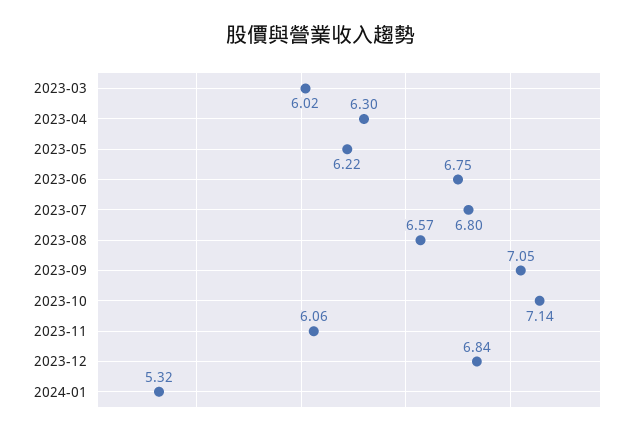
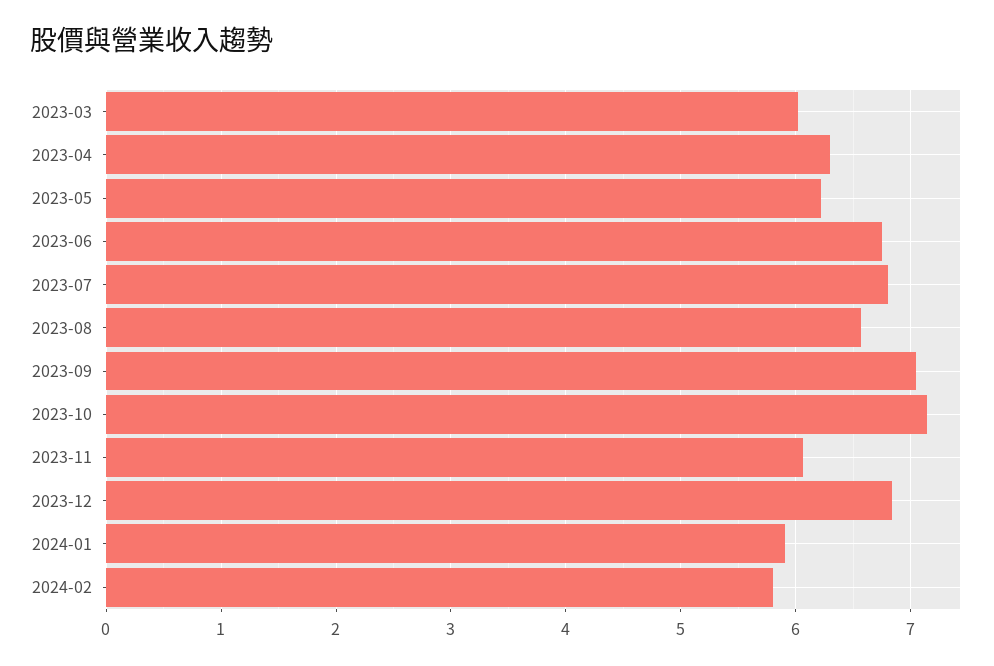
2024-01: 5.32 -> 5.9
2024-02: none -> 5.8

